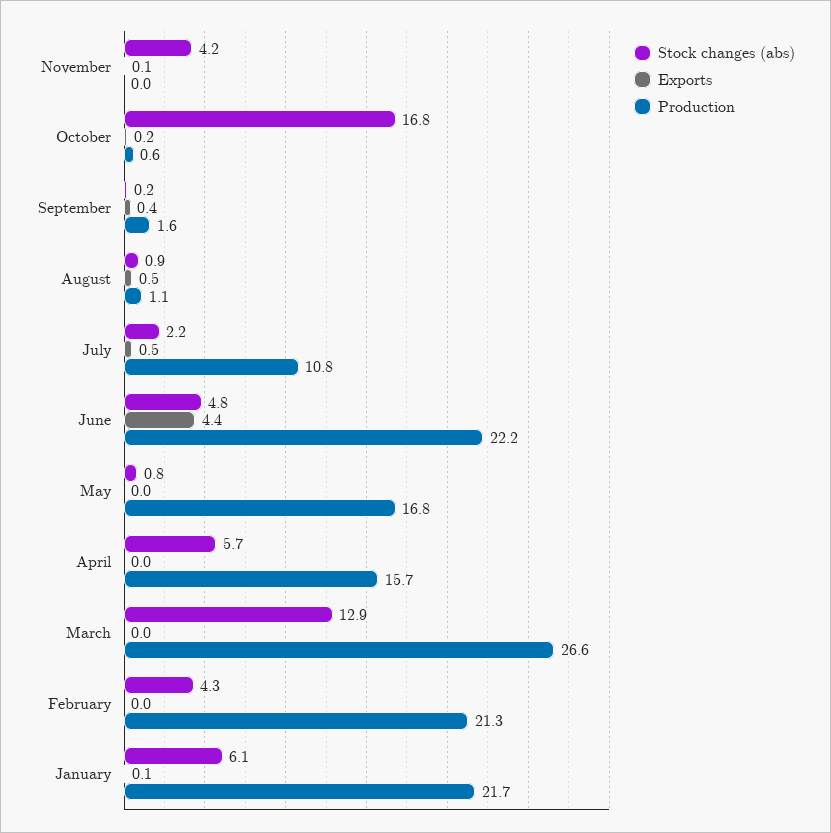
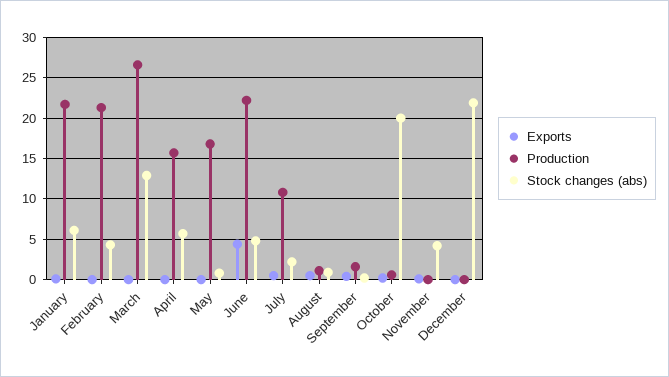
Stock changes (abs), October: 16.8 -> 20
Exports, December: none -> 0
Production, December: none -> 0
Stock changes (abs), December: none -> 22

